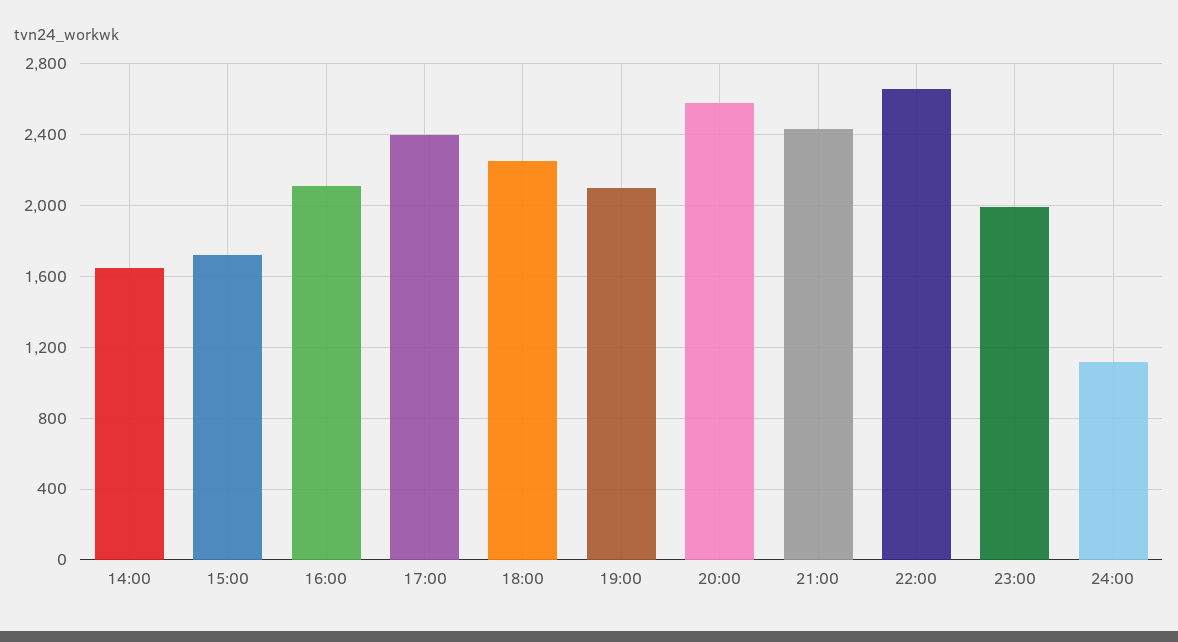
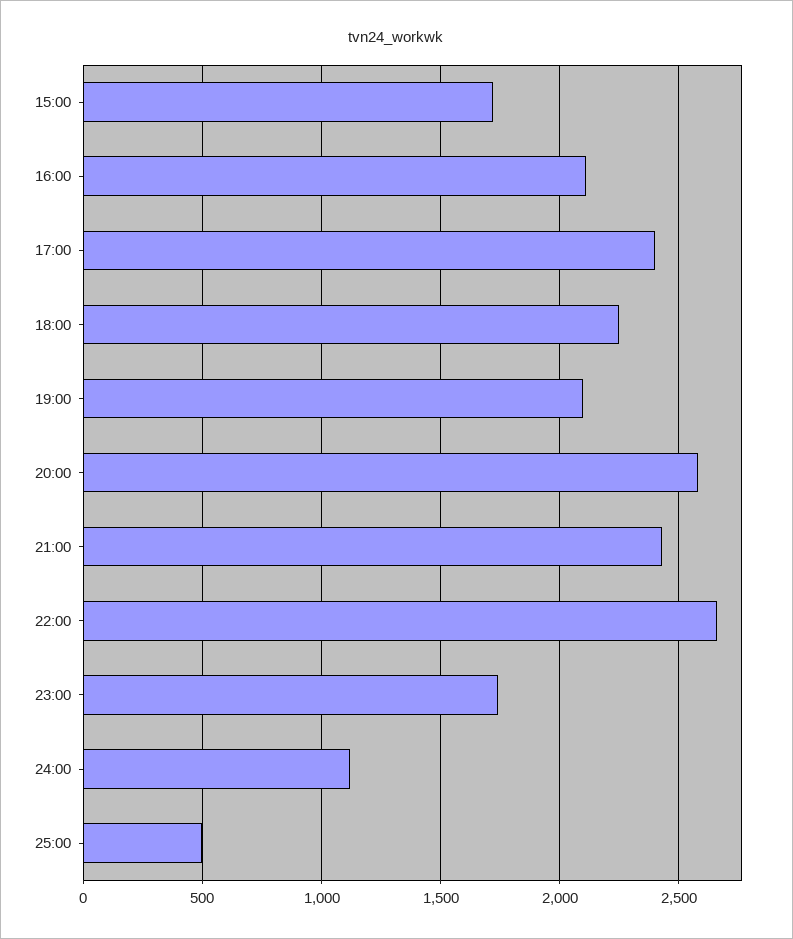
14:00: 1650 -> none
23:00: 2000 -> 1750
25:00: none -> 500

